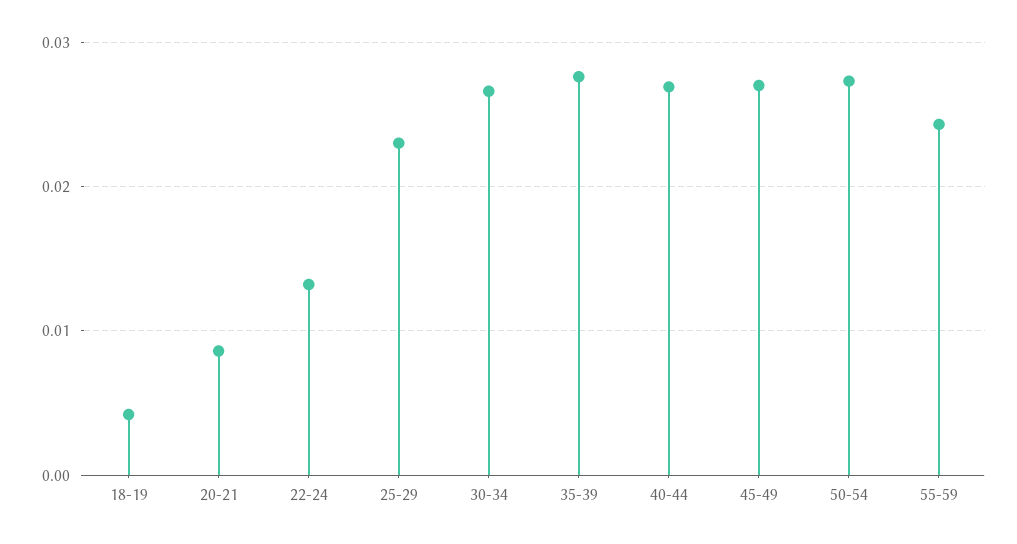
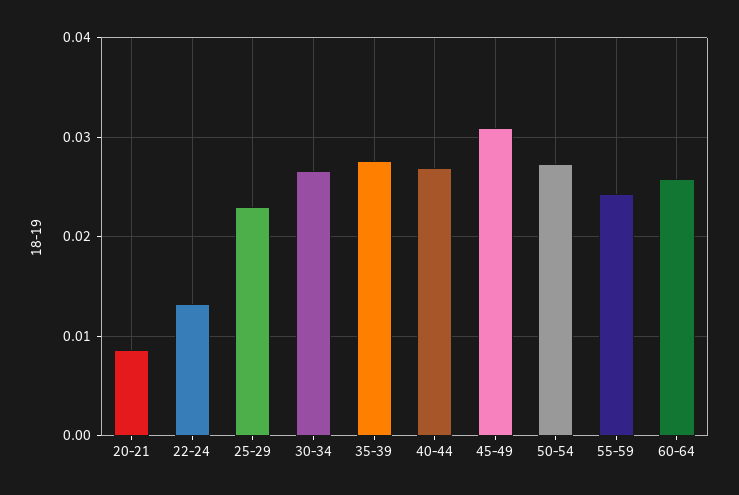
18-19: 0.004 -> none
45-49: 0.027 -> 0.031
60-64: none -> 0.026

